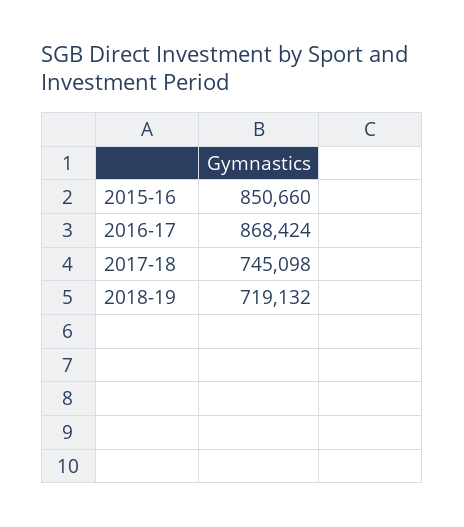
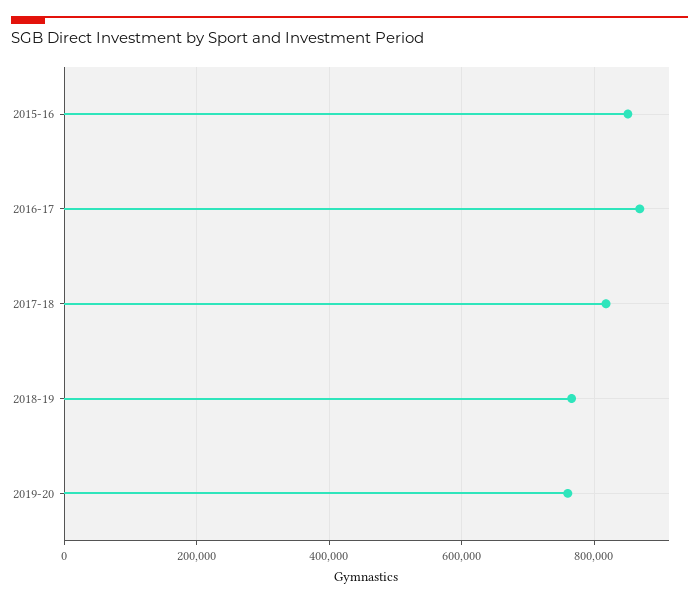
2017-18: 745098 -> 820000
2018-19: 719132 -> 760000
2019-20: none -> 760000

